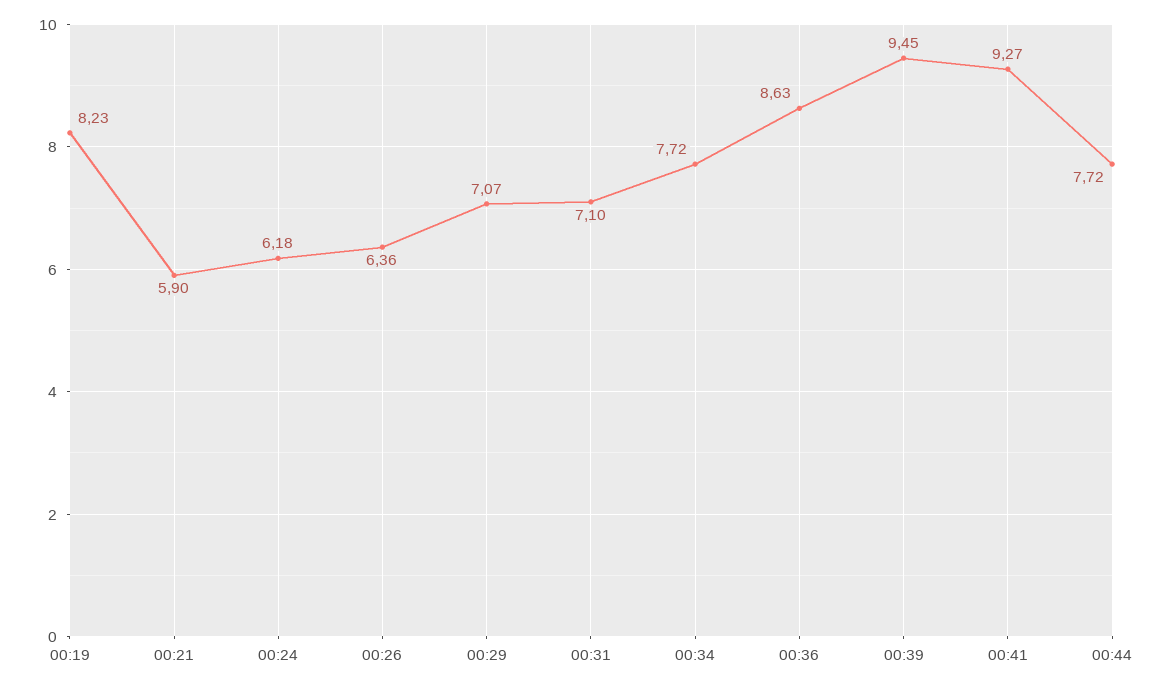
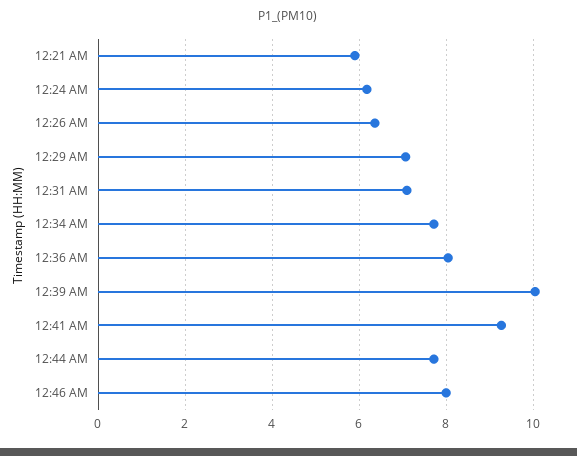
00:19: 8.23 -> none
00:36: 8.63 -> 8
00:39: 9.45 -> 10
12:46 AM: none -> 8

